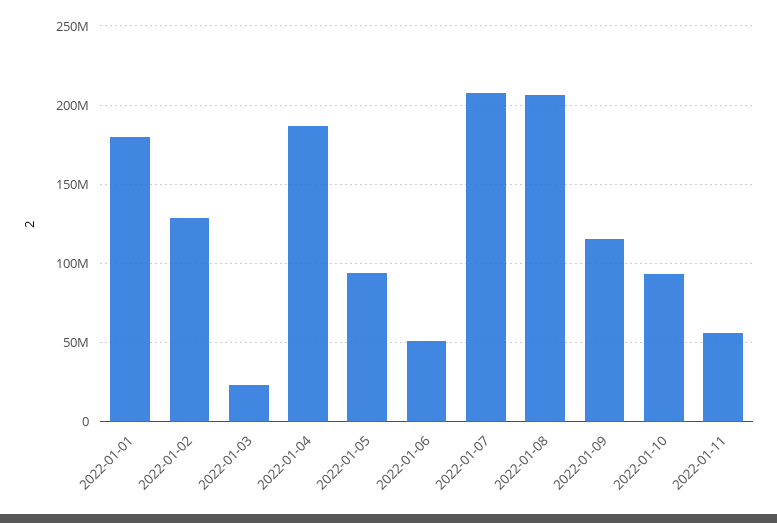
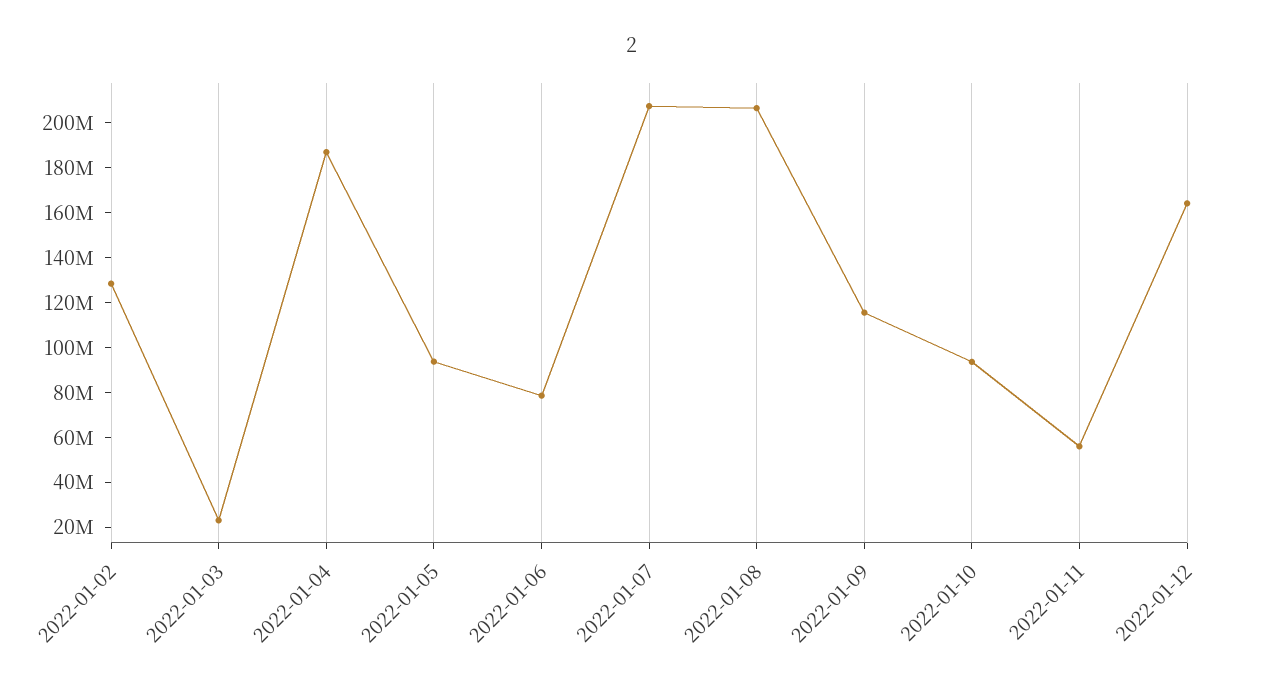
2022-01-01: 180000000 -> none
2022-01-06: 50000000 -> 80000000
2022-01-12: none -> 165000000

